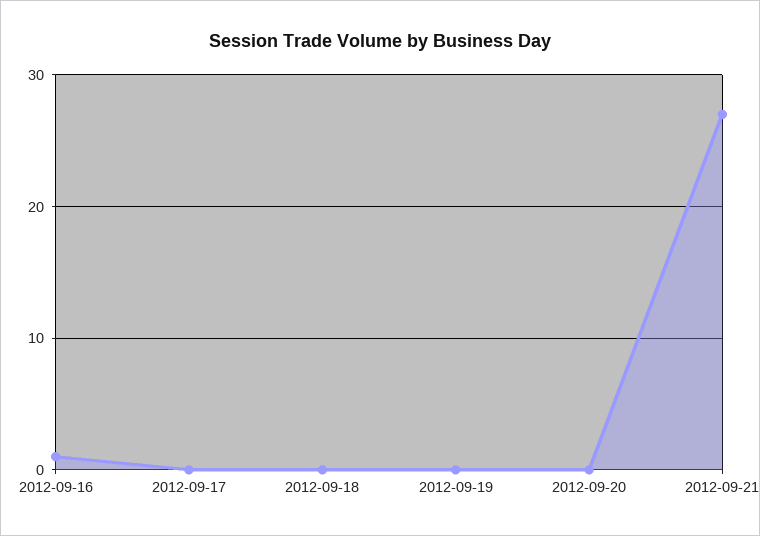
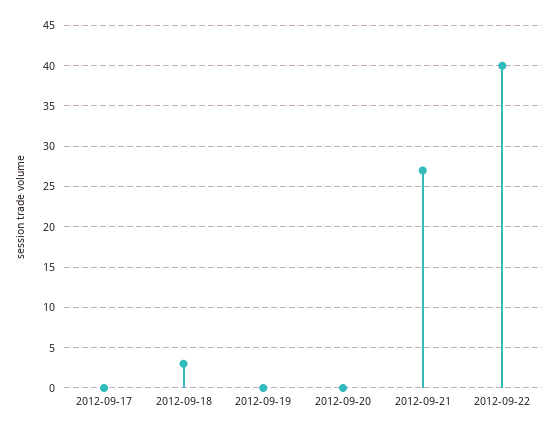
2012-09-16: 1 -> none
2012-09-18: 0 -> 3
2012-09-22: none -> 40

